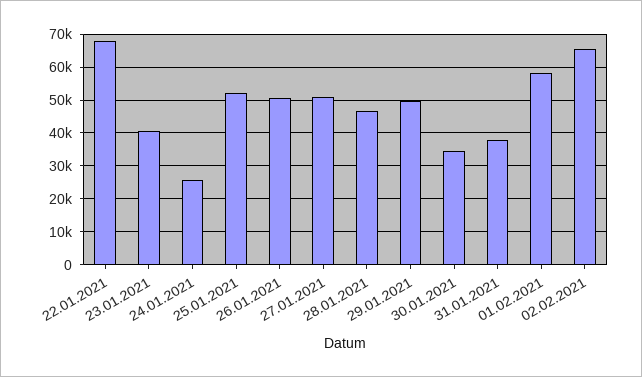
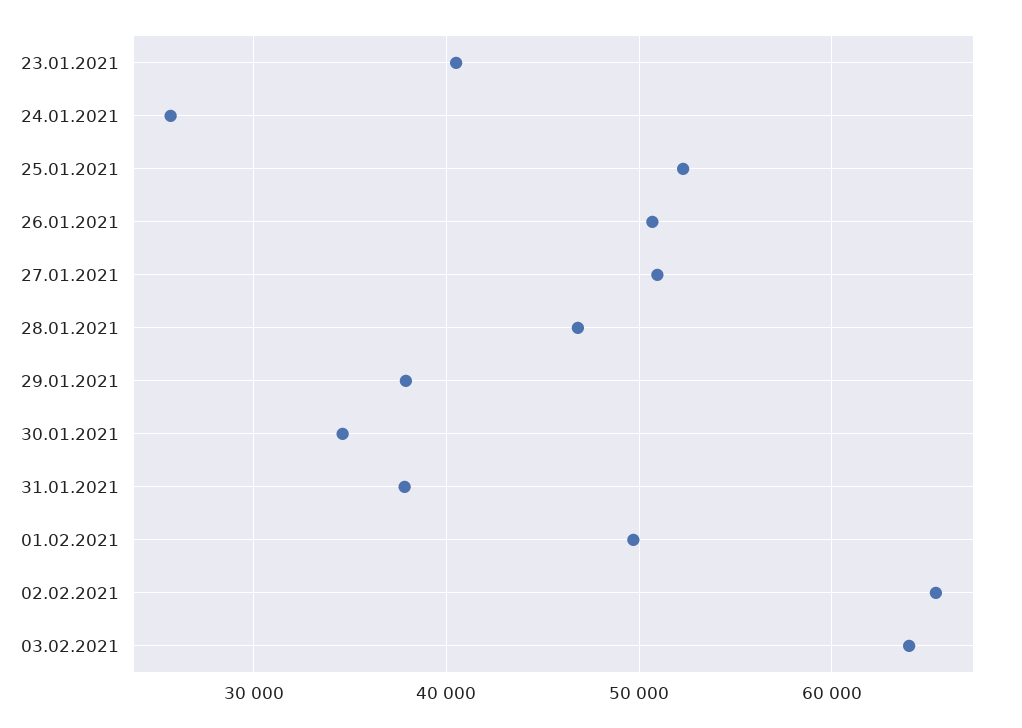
22.01.2021: 68000 -> none
29.01.2021: 50000 -> 38000
01.02.2021: 58000 -> 50000
03.02.2021: none -> 64000

